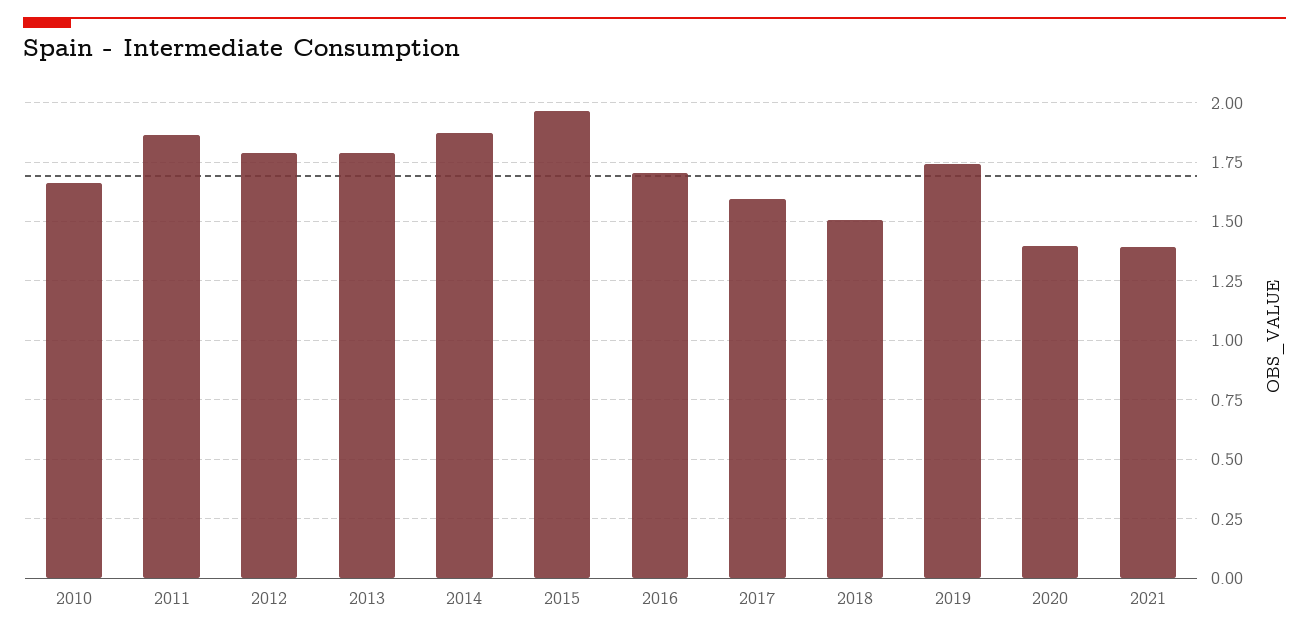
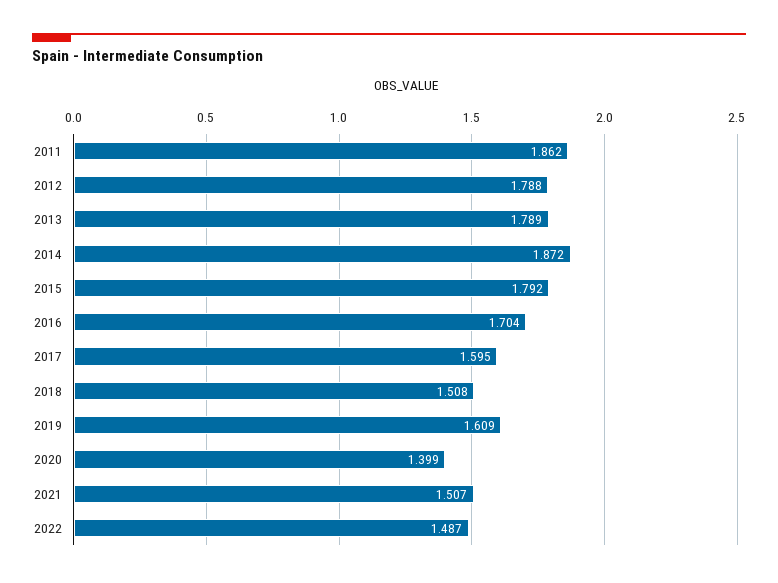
2010: 1.65 -> none
2015: 1.95 -> 1.792
2019: 1.75 -> 1.609
2021: 1.4 -> 1.507
2022: none -> 1.487

